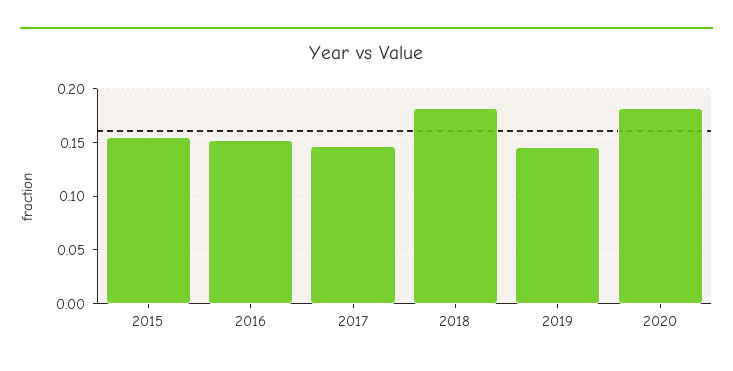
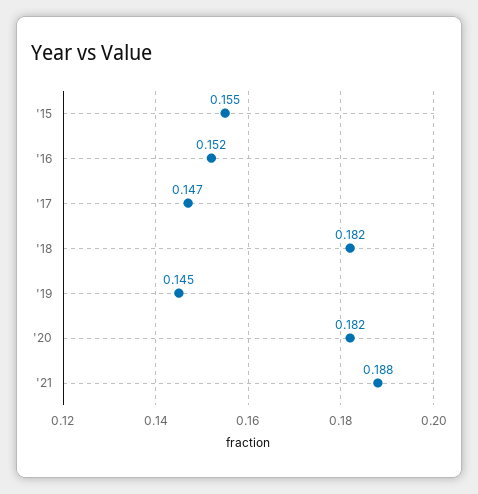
'21: none -> 0.188

